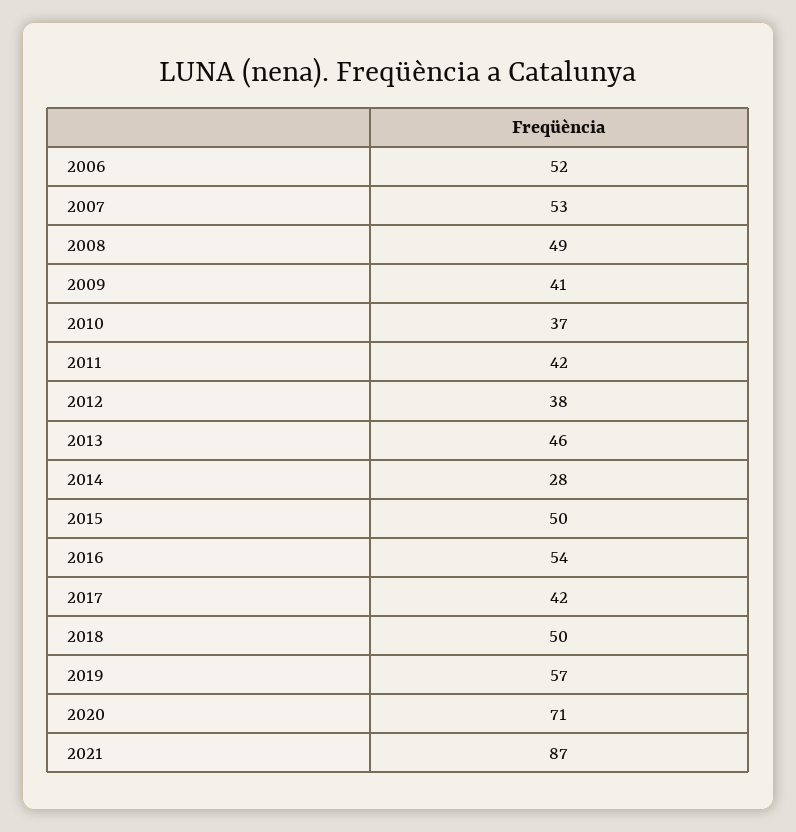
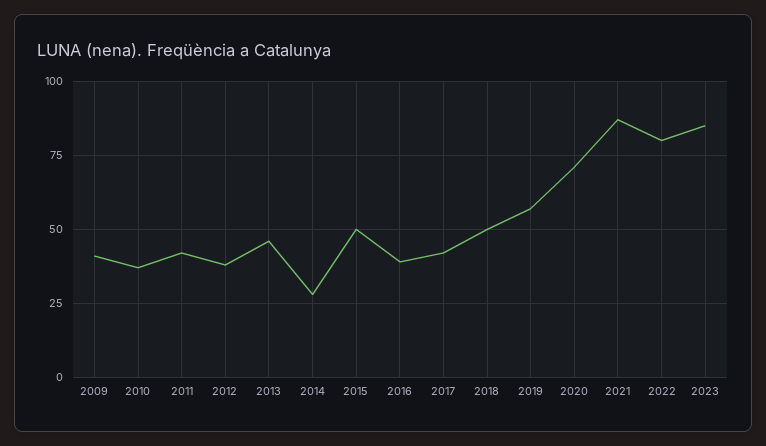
2006: 52 -> none
2007: 53 -> none
2008: 49 -> none
2016: 54 -> 40
2022: none -> 80
2023: none -> 85

